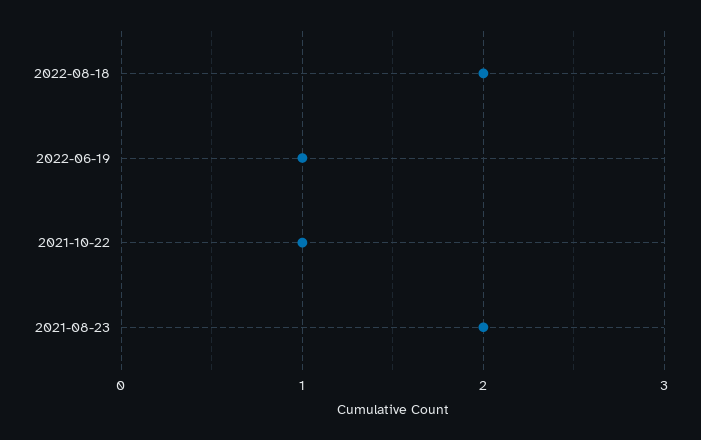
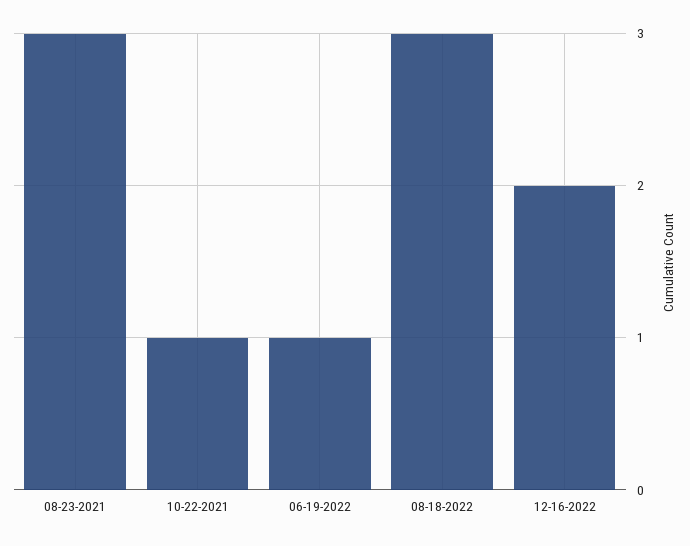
2022-08-18: 2 -> 3
2021-08-23: 2 -> 3
12-16-2022: none -> 2

